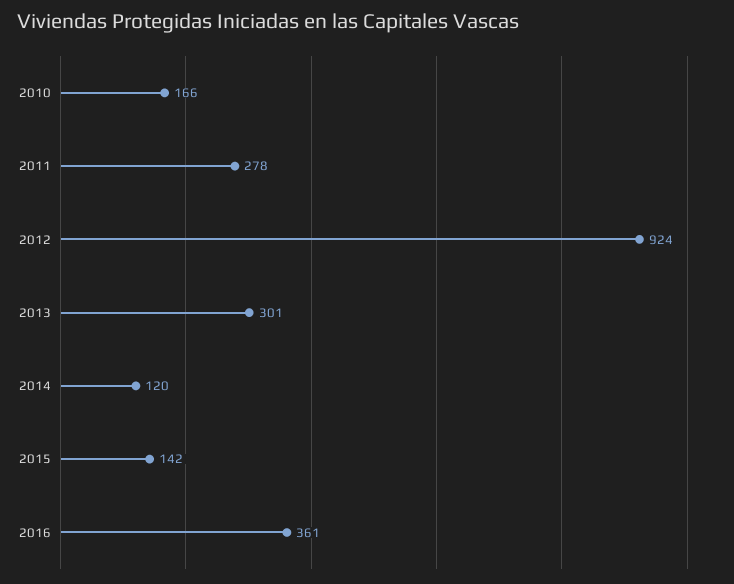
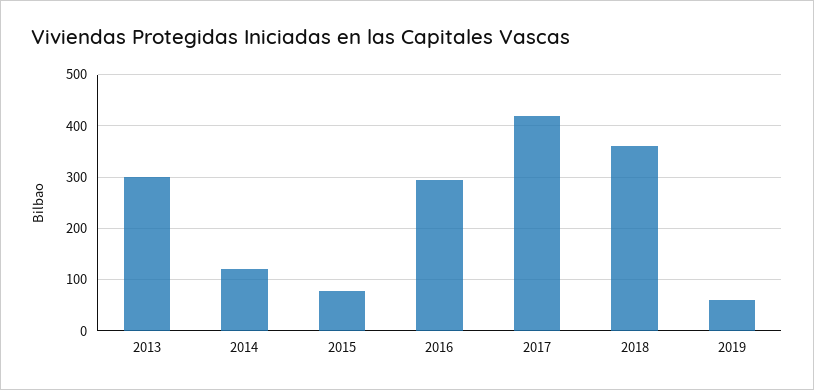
2010: 166 -> none
2011: 278 -> none
2012: 924 -> none
2015: 142 -> 80
2016: 361 -> 300
2017: none -> 420
2018: none -> 360
2019: none -> 60

